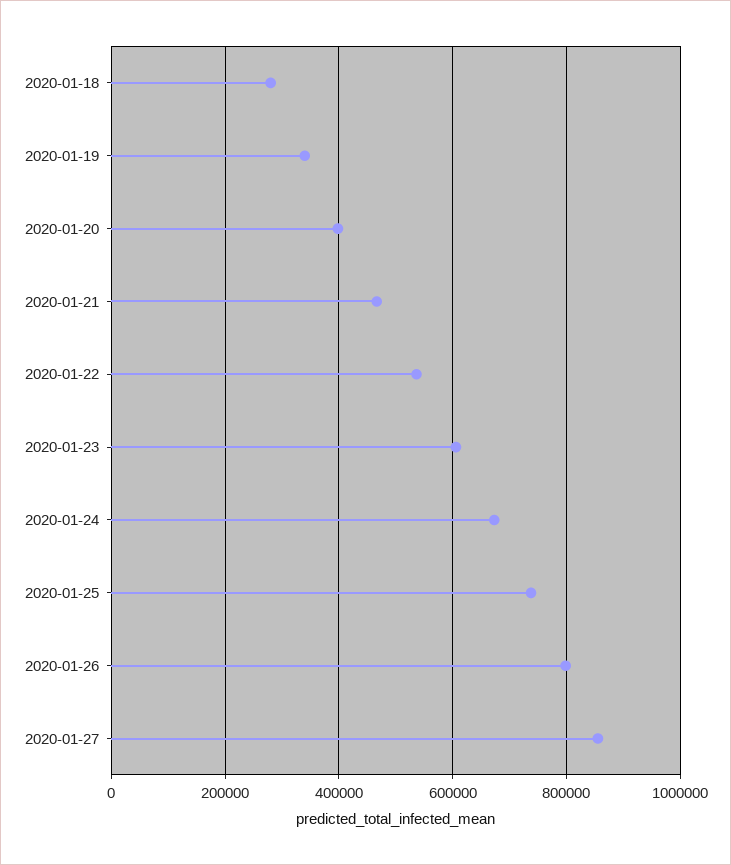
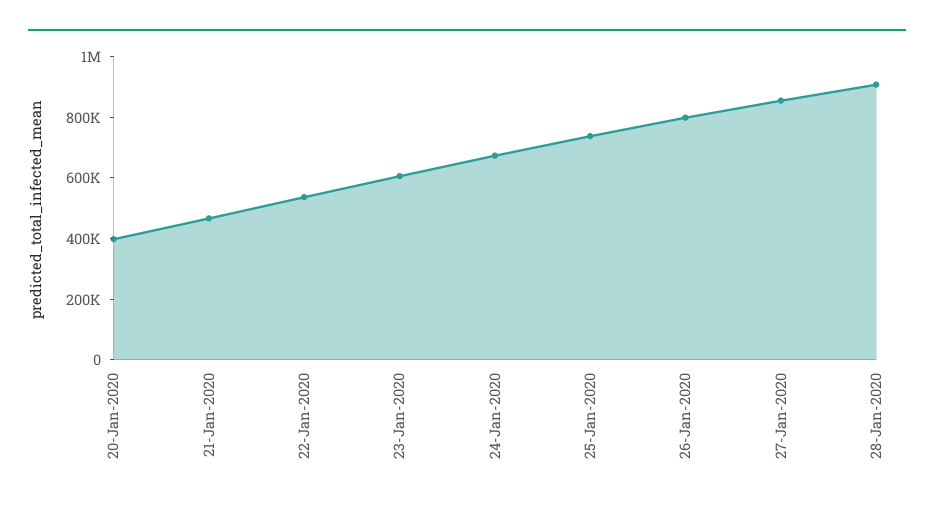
2020-01-18: 280000 -> none
2020-01-19: 340000 -> none
28-Jan-2020: none -> 900000

